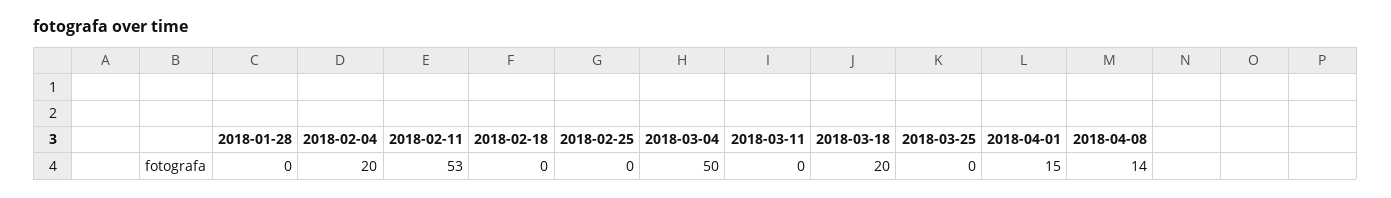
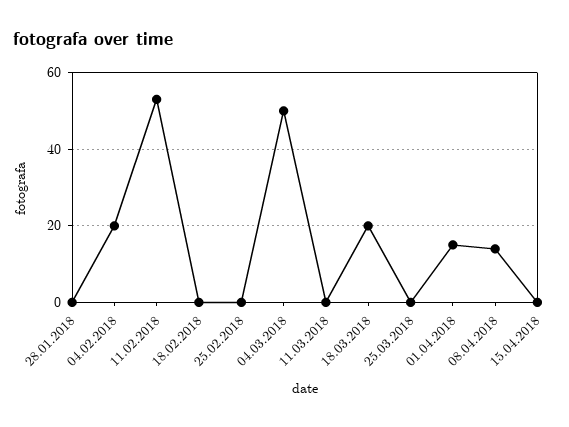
15.04.2018: none -> 0

